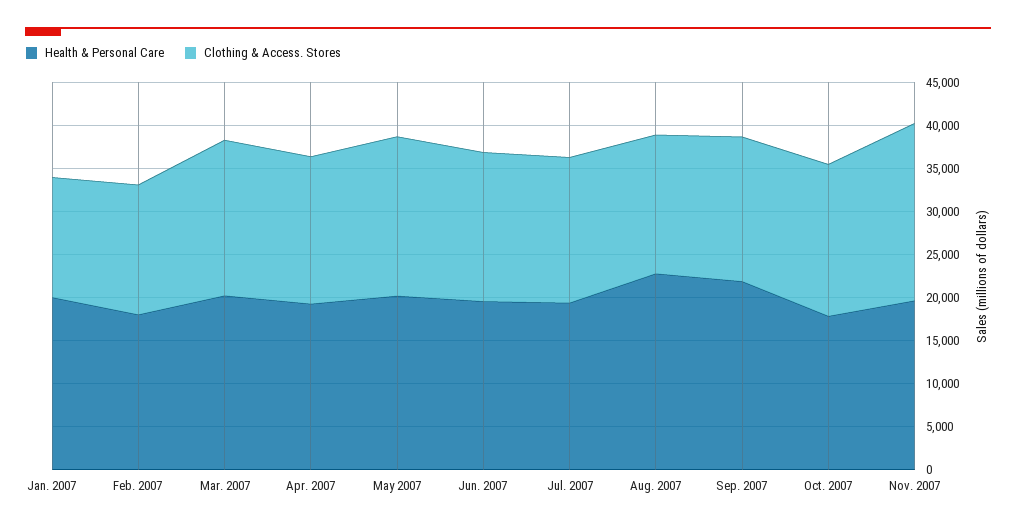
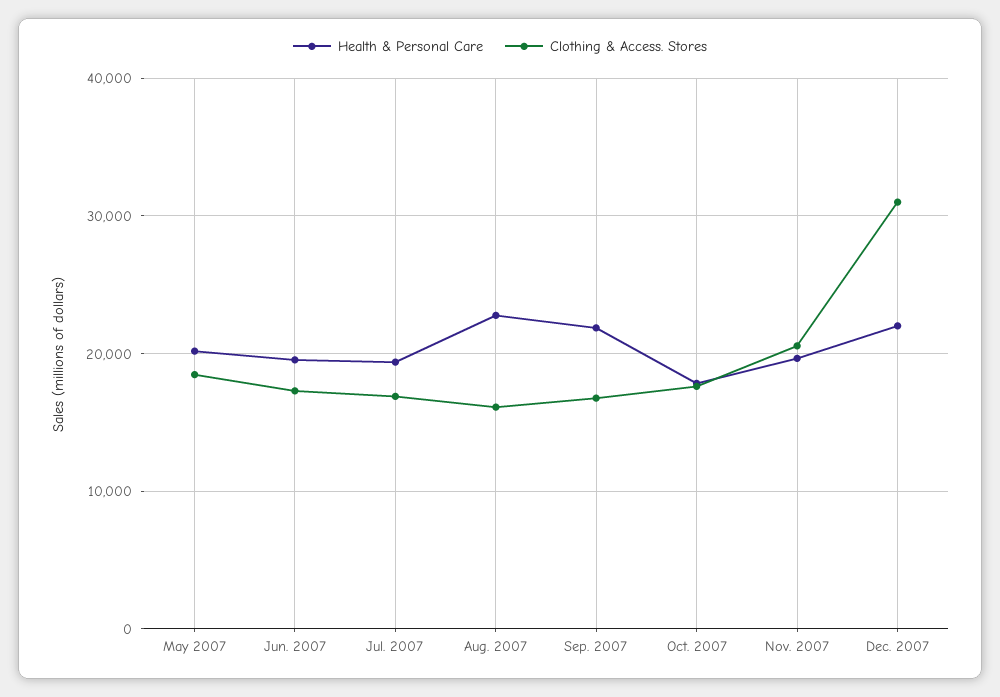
Health & Personal Care, Jan. 2007: 20000 -> none
Clothing & Access. Stores, Jan. 2007: 14000 -> none
Health & Personal Care, Feb. 2007: 18000 -> none
Clothing & Access. Stores, Feb. 2007: 15000 -> none
Health & Personal Care, Mar. 2007: 20000 -> none
Clothing & Access. Stores, Mar. 2007: 18000 -> none
Health & Personal Care, Apr. 2007: 19000 -> none
Clothing & Access. Stores, Apr. 2007: 17000 -> none
Health & Personal Care, Dec. 2007: none -> 22000
Clothing & Access. Stores, Dec. 2007: none -> 31000

